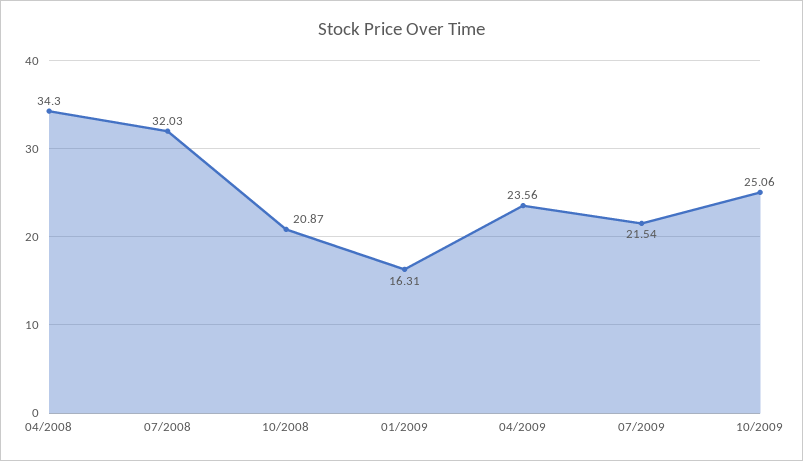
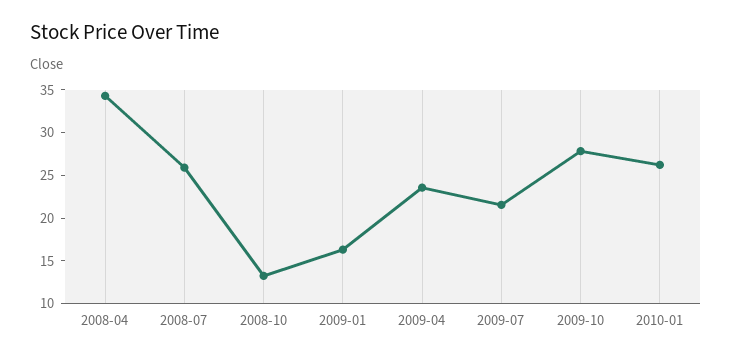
07/2008: 32.03 -> 26
10/2008: 20.87 -> 13
10/2009: 25.06 -> 28
2010-01: none -> 26

